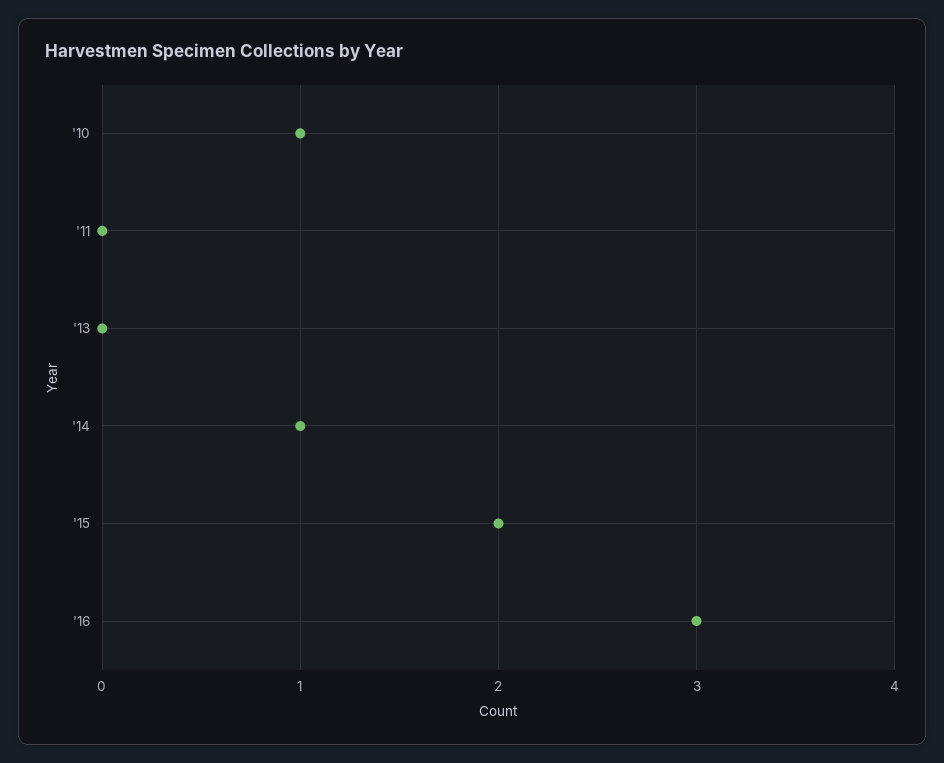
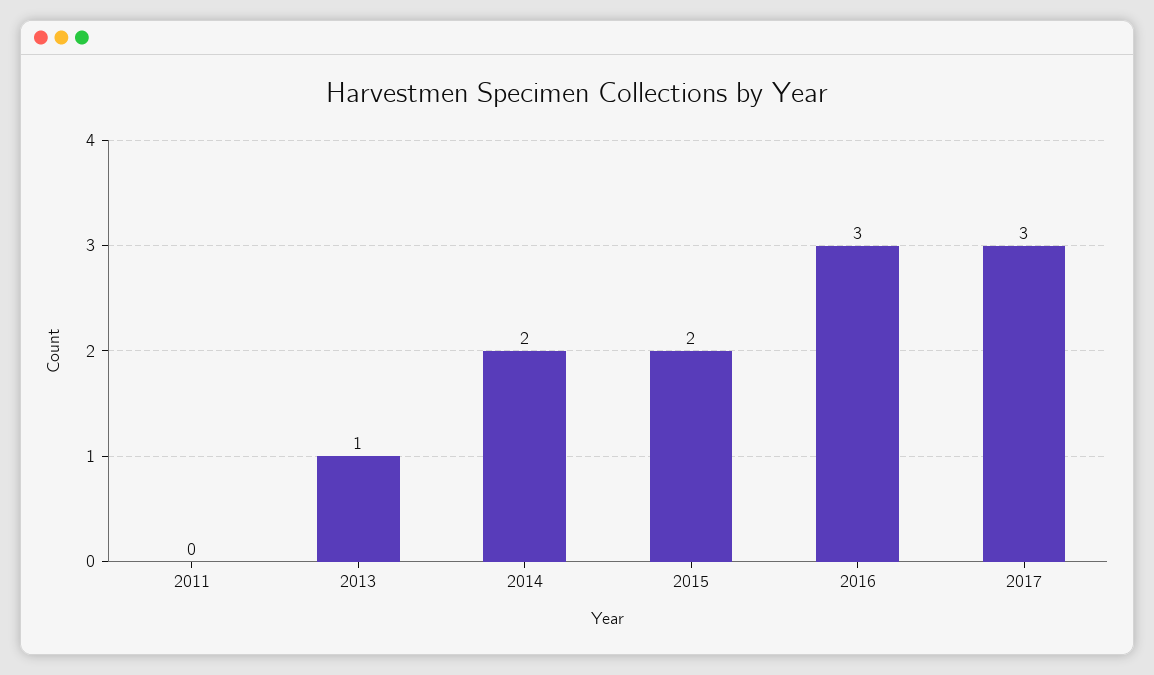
'10: 1 -> none
'13: 0 -> 1
'14: 1 -> 2
2017: none -> 3

